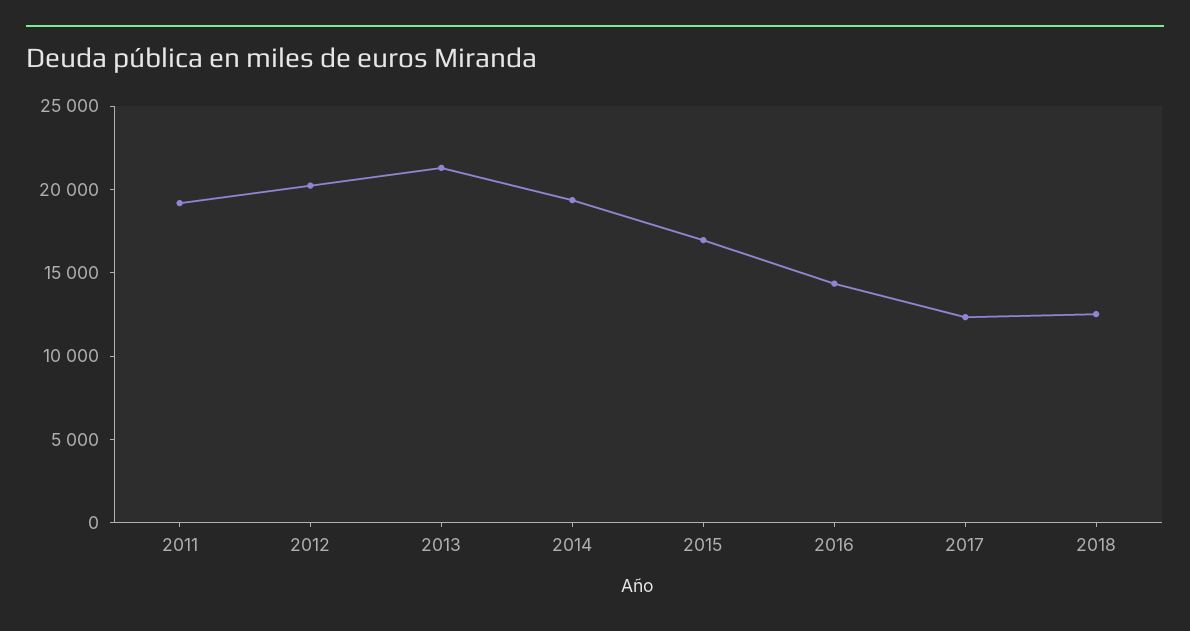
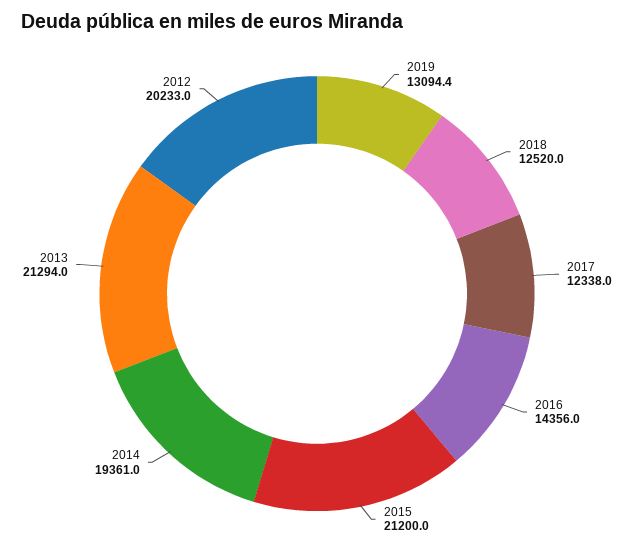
2011: 19000 -> none
2015: 17000 -> 21200
2019: none -> 13094.4

